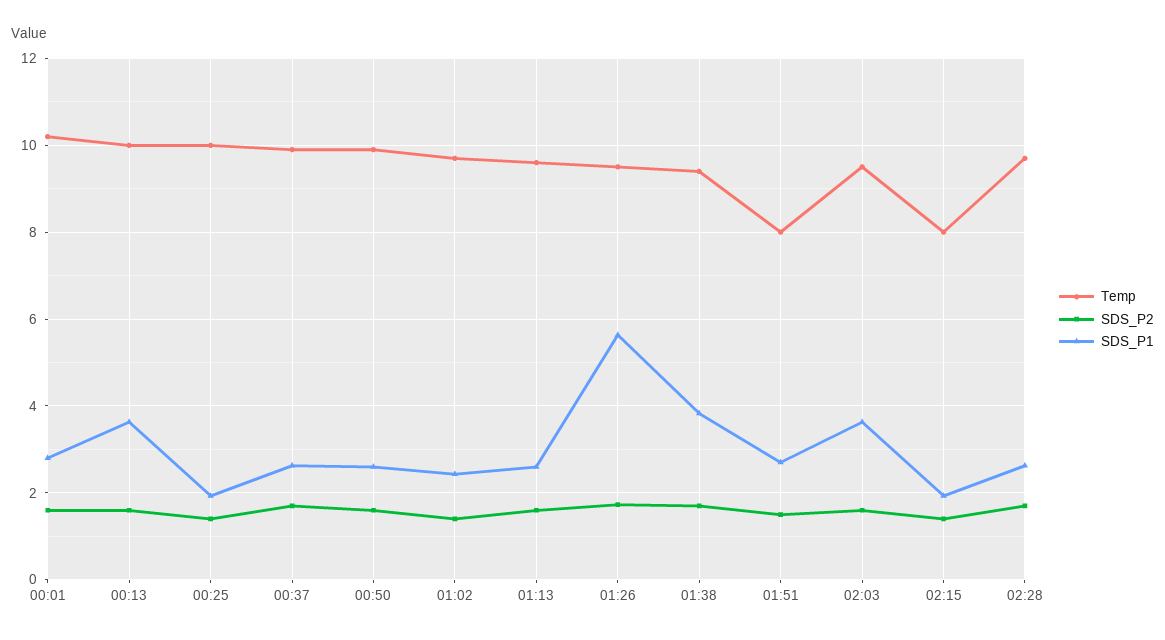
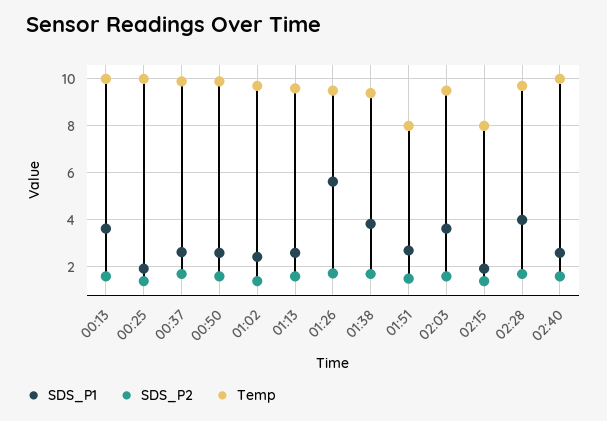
Temp, 00:01: 10.2 -> none
SDS_P2, 00:01: 1.6 -> none
SDS_P1, 00:01: 2.8 -> none
SDS_P1, 02:28: 2.6 -> 4
SDS_P1, 02:40: none -> 2.5
SDS_P2, 02:40: none -> 1.5
Temp, 02:40: none -> 10

